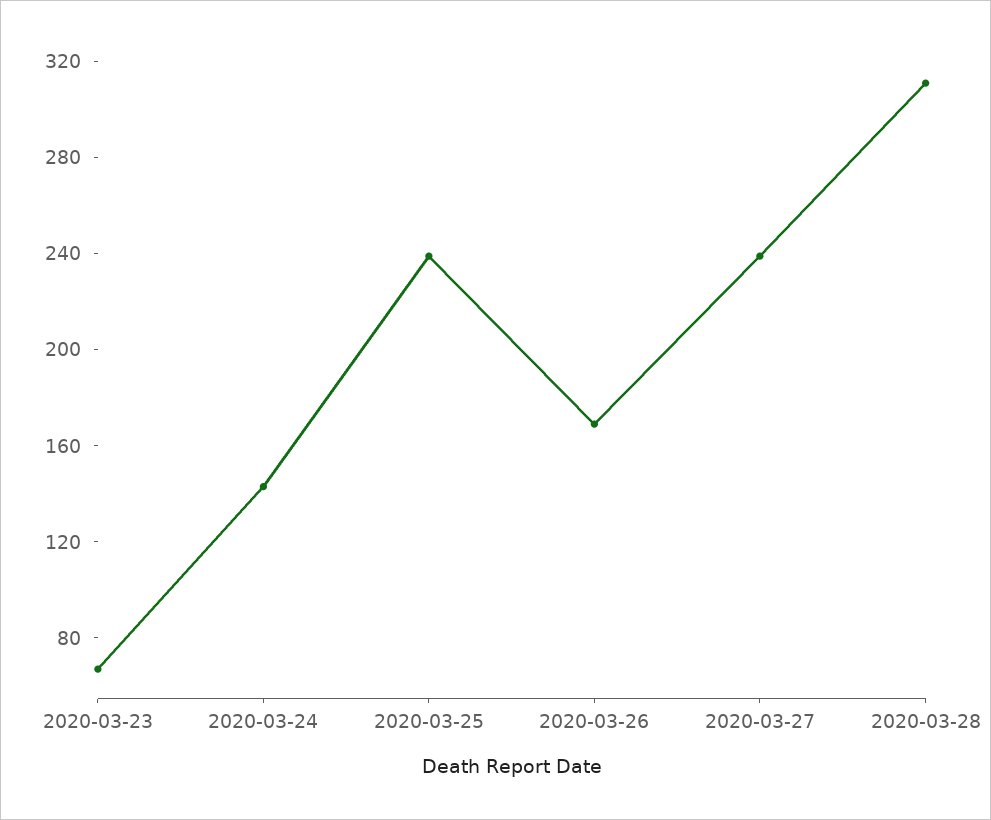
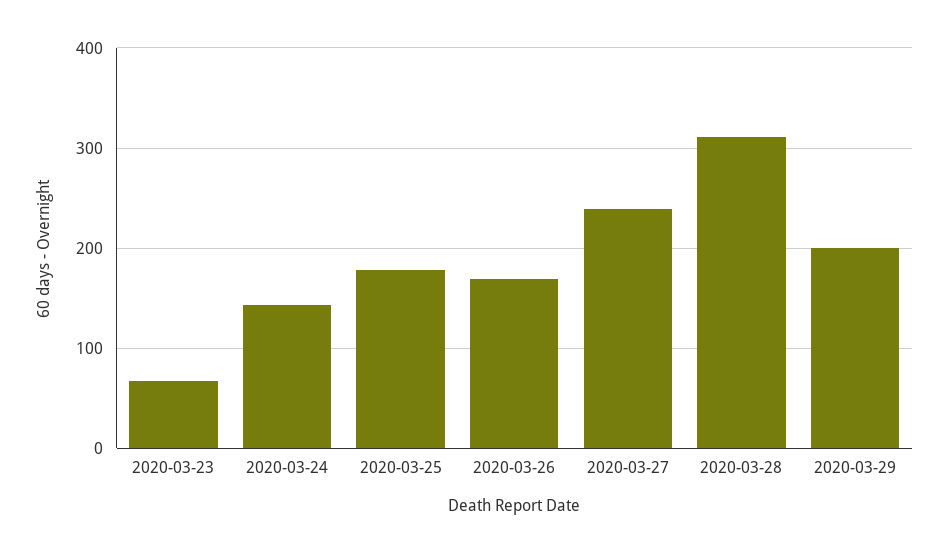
2020-03-25: 240 -> 180
2020-03-29: none -> 200

